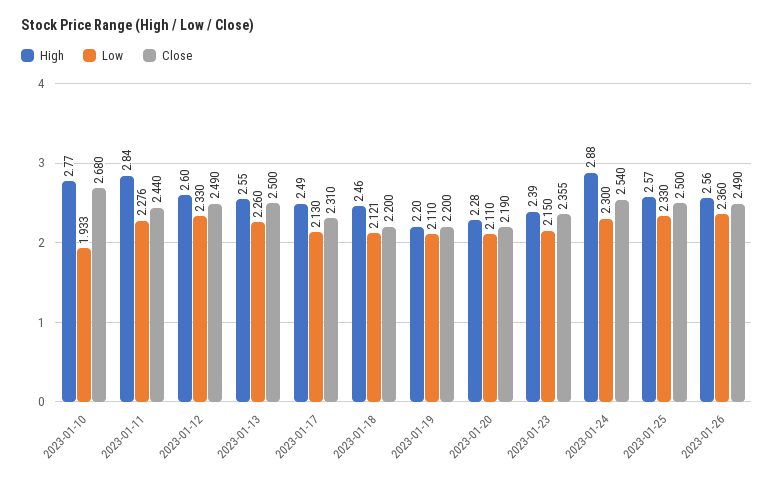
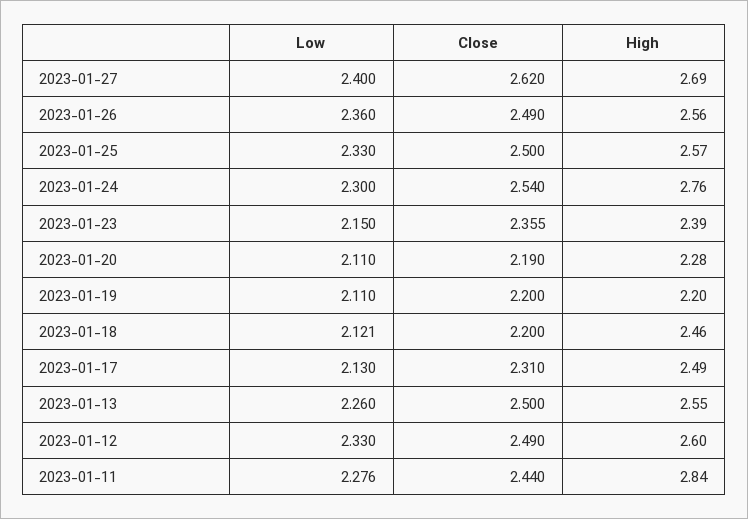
High, 2023-01-10: 2.77 -> none
Low, 2023-01-10: 1.933 -> none
Close, 2023-01-10: 2.68 -> none
High, 2023-01-24: 2.88 -> 2.76
Low, 2023-01-27: none -> 2.4
Close, 2023-01-27: none -> 2.62
High, 2023-01-27: none -> 2.69

